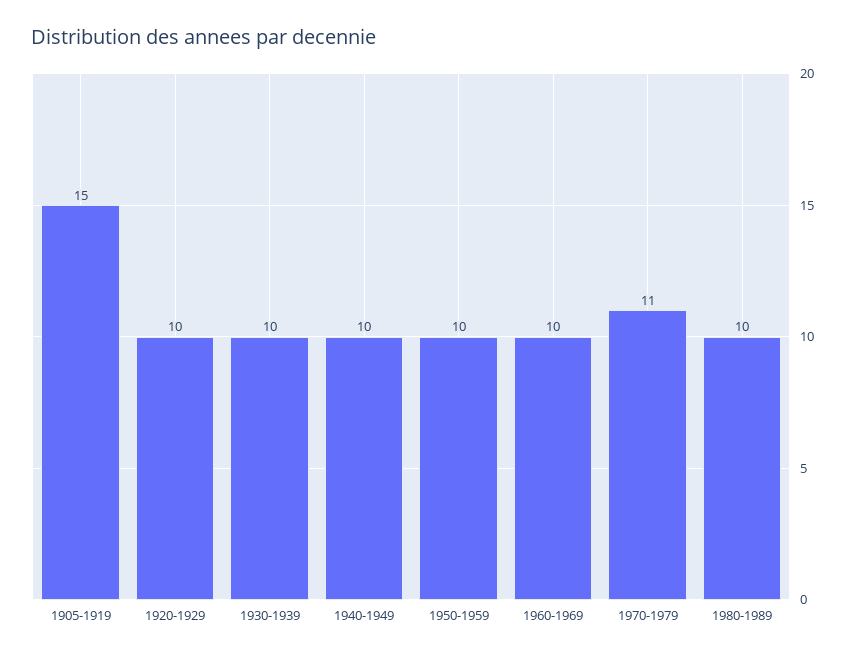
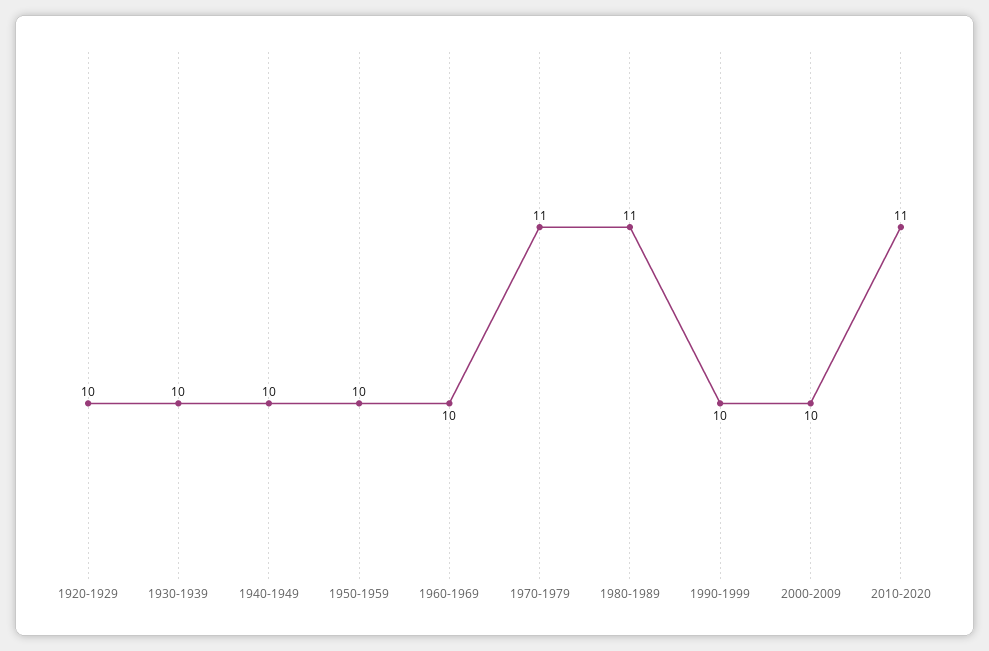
1905-1919: 15 -> none
1980-1989: 10 -> 11
1990-1999: none -> 10
2000-2009: none -> 10
2010-2020: none -> 11

